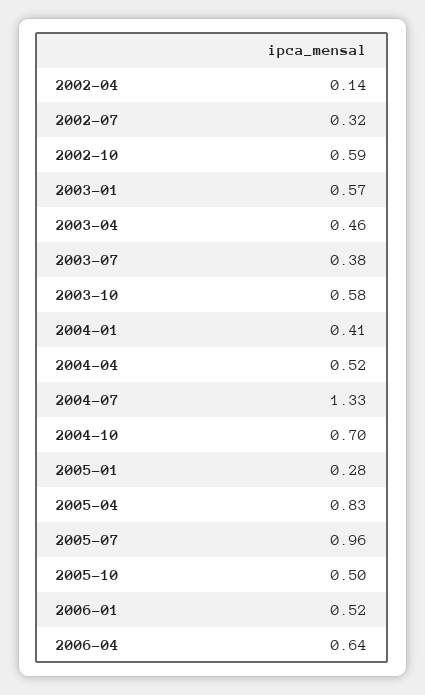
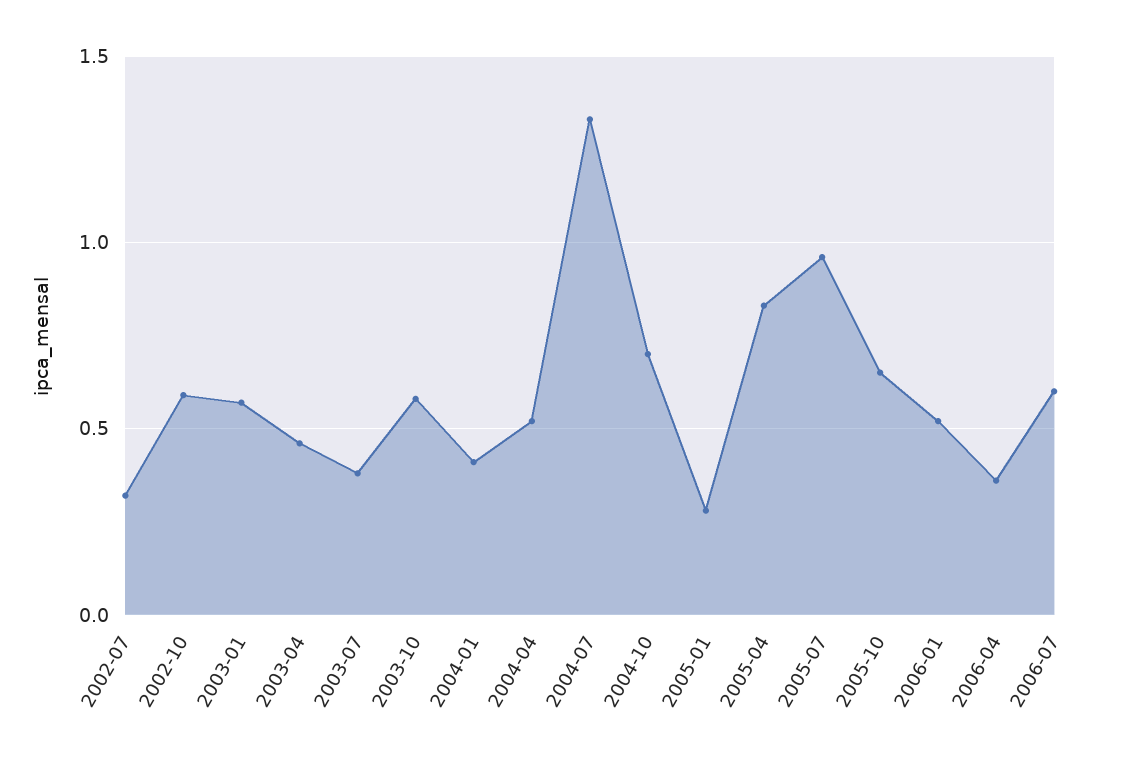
2002-04: 0.14 -> none
2005-10: 0.5 -> 0.65
2006-04: 0.64 -> 0.35
2006-07: none -> 0.6

